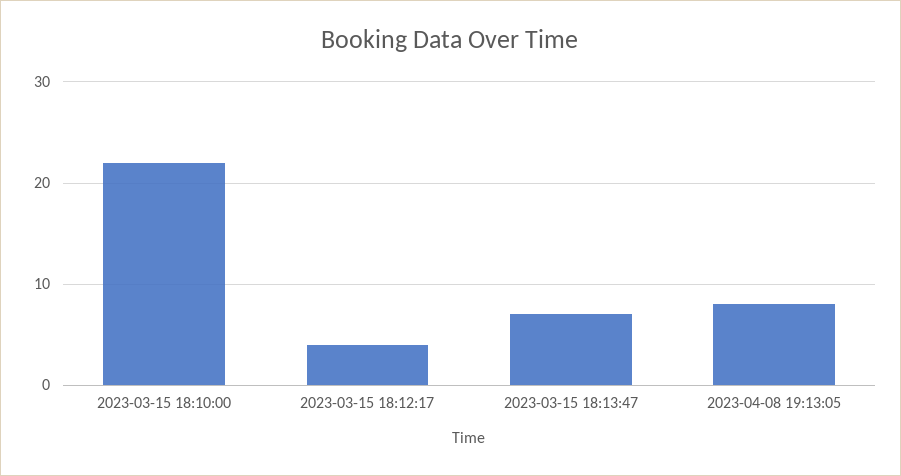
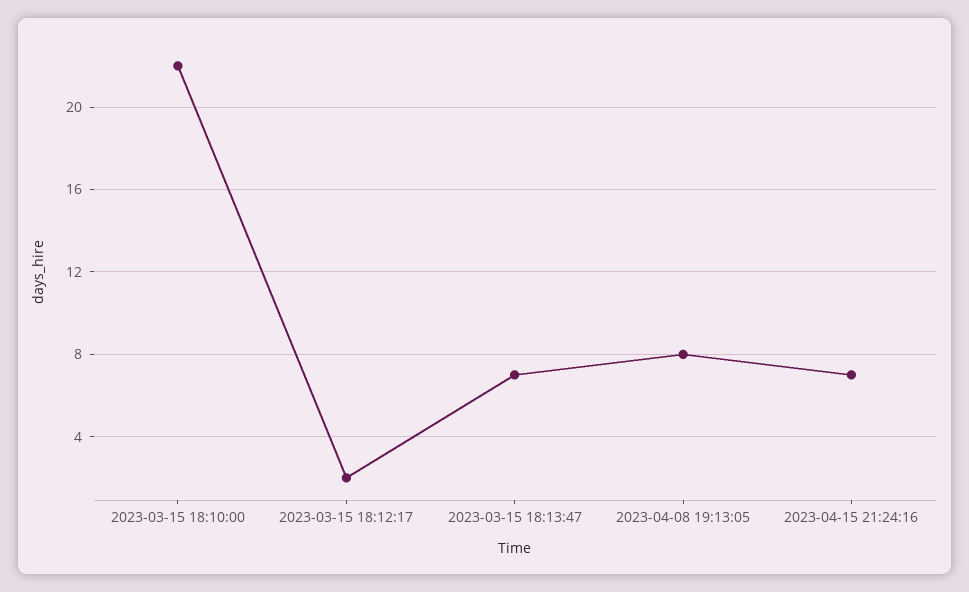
2023-03-15 18:12:17: 4 -> 2
2023-04-15 21:24:16: none -> 7

